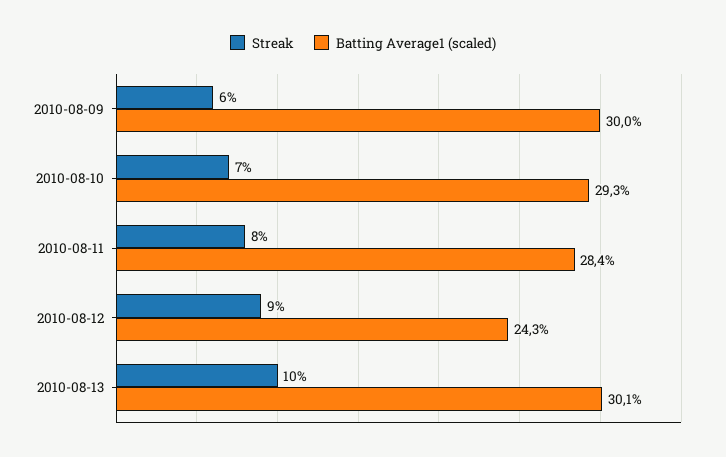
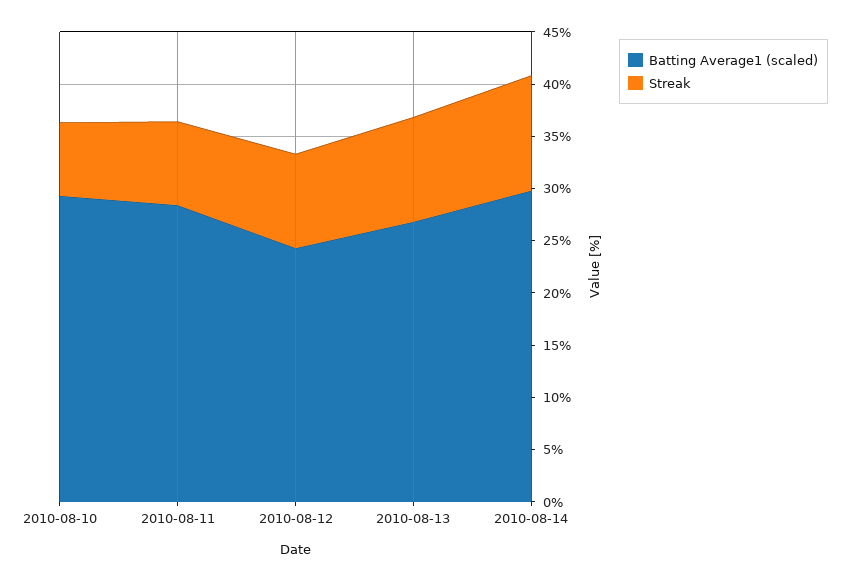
Streak, 2010-08-09: 6 -> none
Batting Average1 (scaled), 2010-08-09: 30 -> none
Batting Average1 (scaled), 2010-08-13: 30.1 -> 27
Batting Average1 (scaled), 2010-08-14: none -> 30
Streak, 2010-08-14: none -> 11

